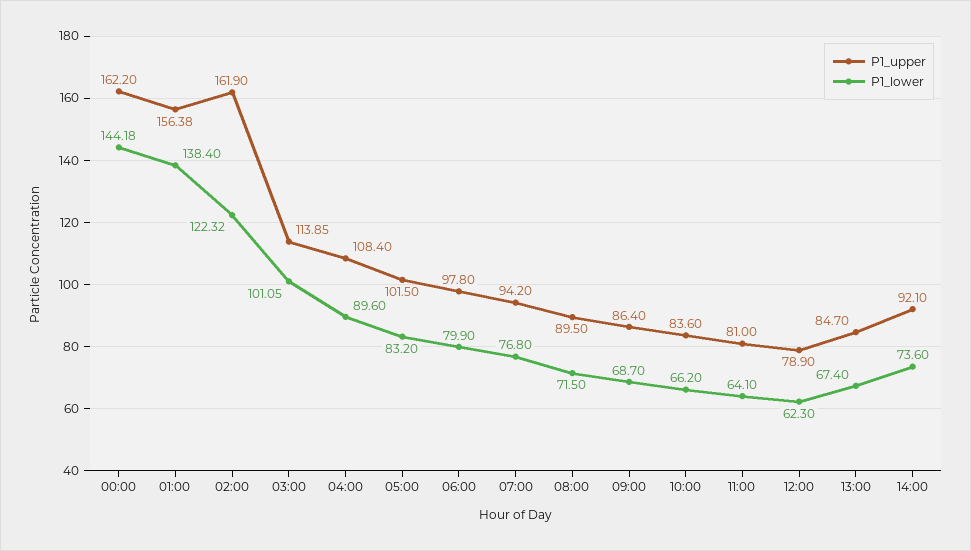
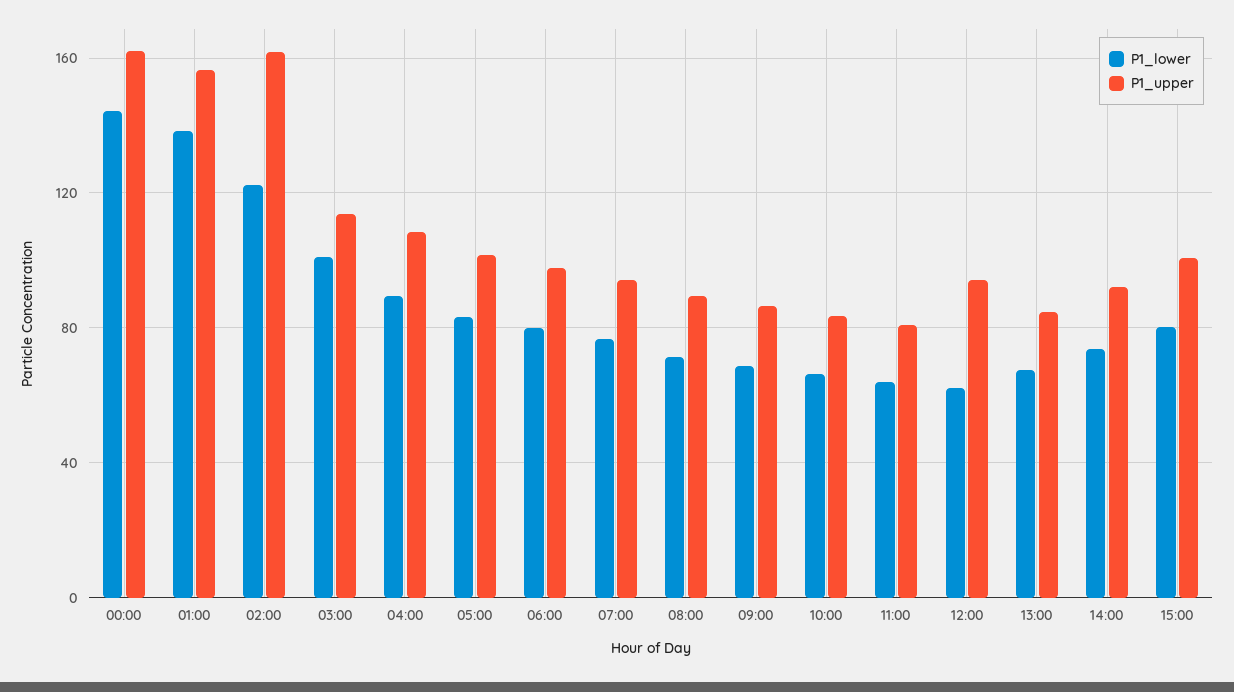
P1_upper, 12:00: 78.9 -> 95
P1_lower, 15:00: none -> 80
P1_upper, 15:00: none -> 100

